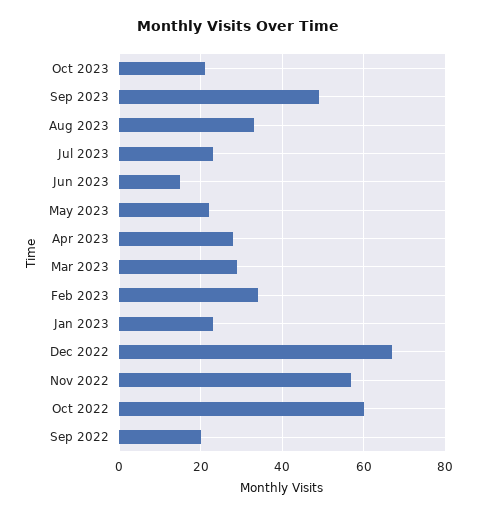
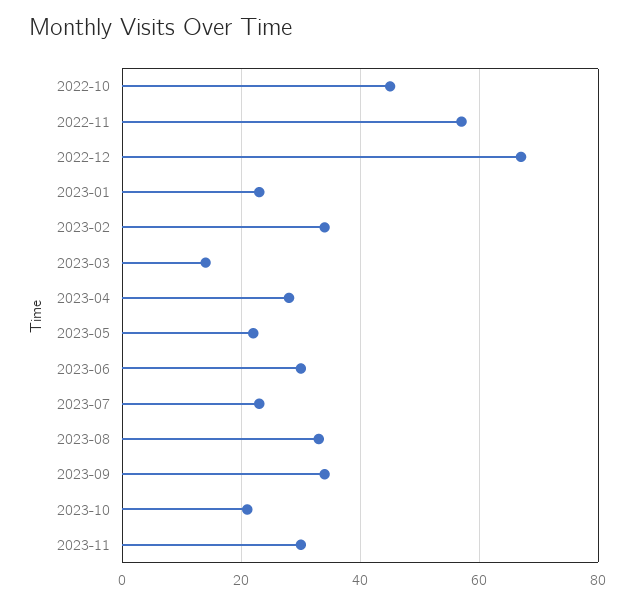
Sep 2023: 50 -> 35
Jun 2023: 15 -> 30
Mar 2023: 30 -> 15
Oct 2022: 60 -> 45
Sep 2022: 20 -> none
2023-11: none -> 30

